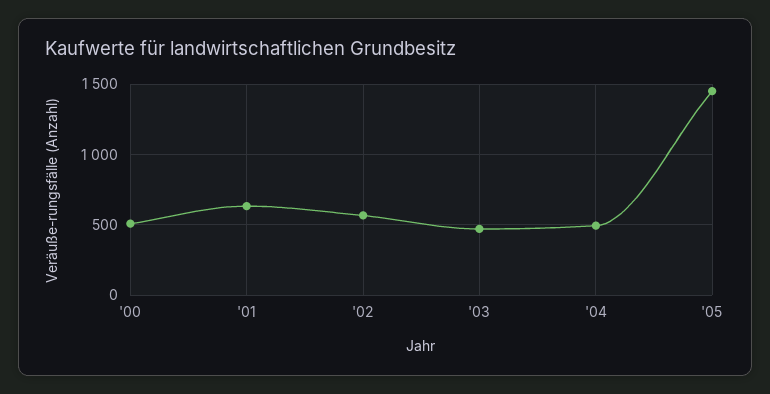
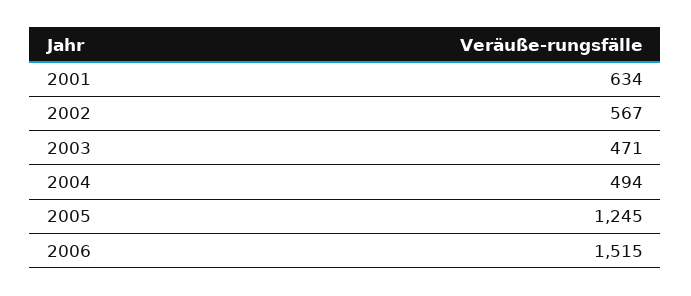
'00: 500 -> none
'05: 1450 -> 1245
2006: none -> 1515

